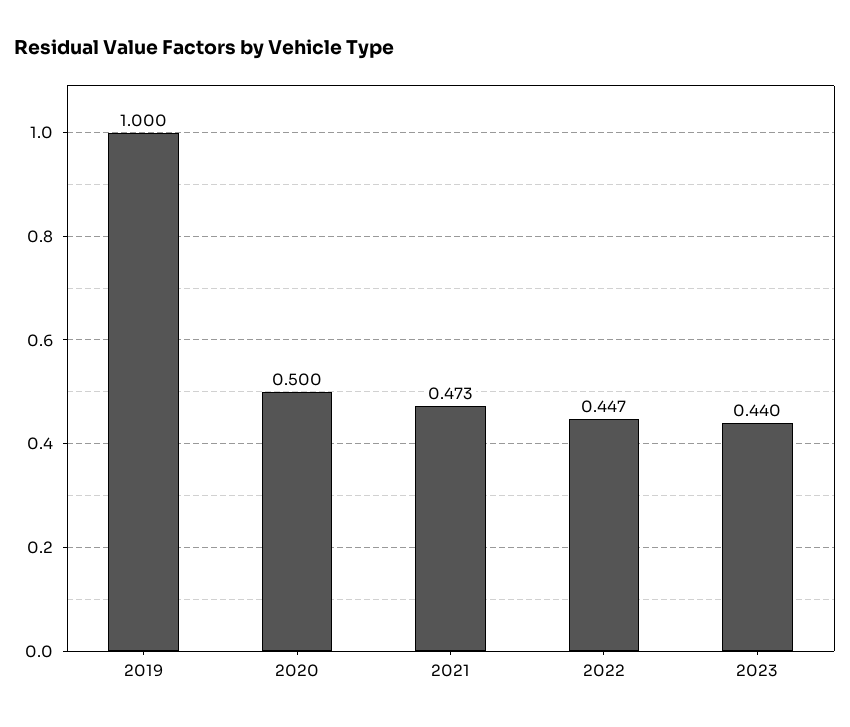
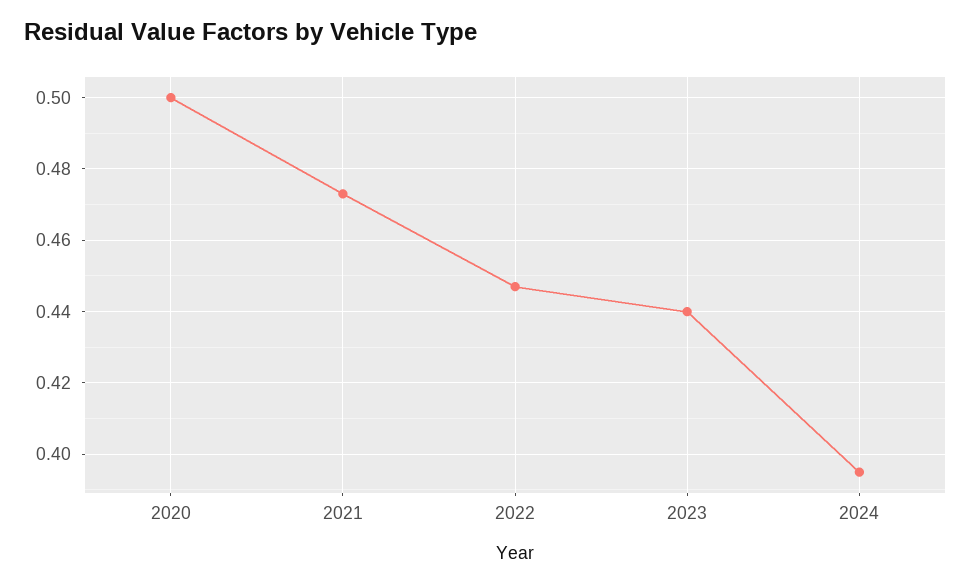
2019: 1 -> none
2024: none -> 0.395

